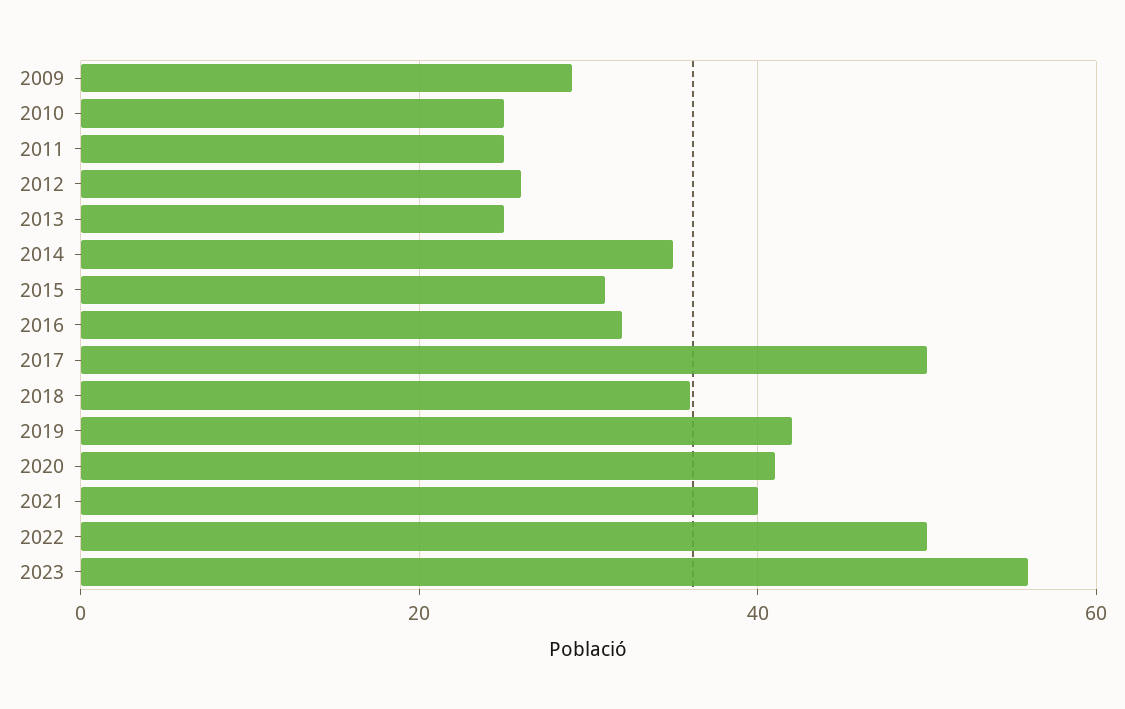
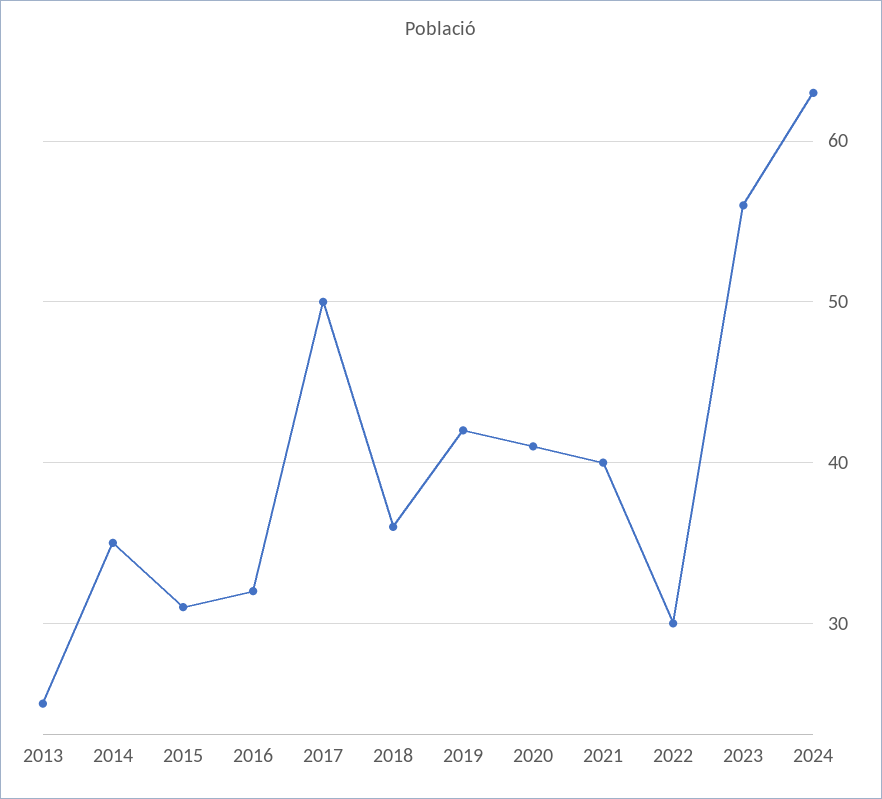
2009: 30 -> none
2010: 25 -> none
2011: 25 -> none
2012: 25 -> none
2022: 50 -> 30
2024: none -> 63

